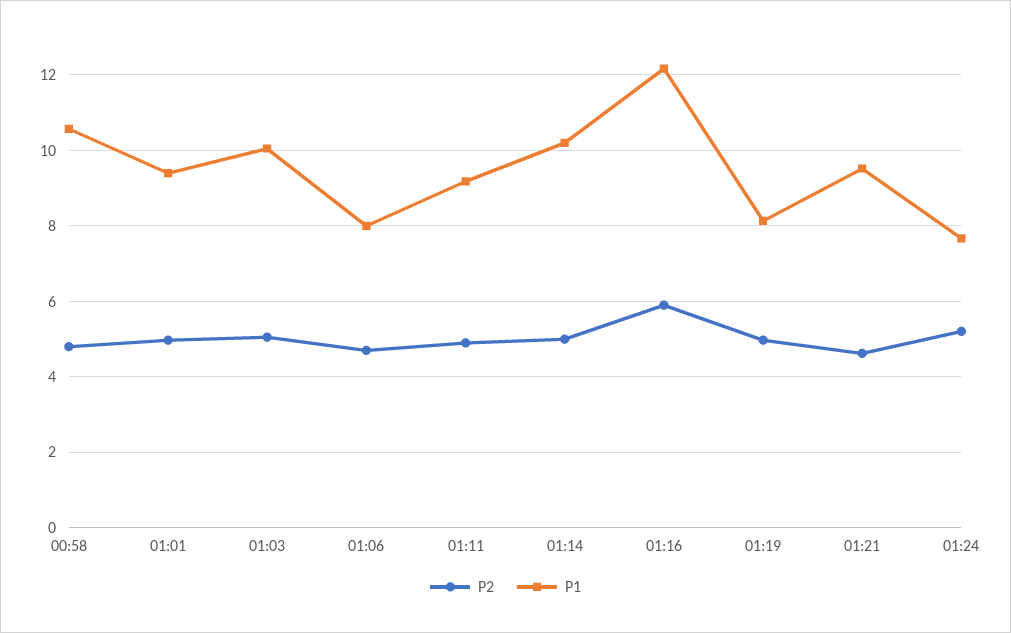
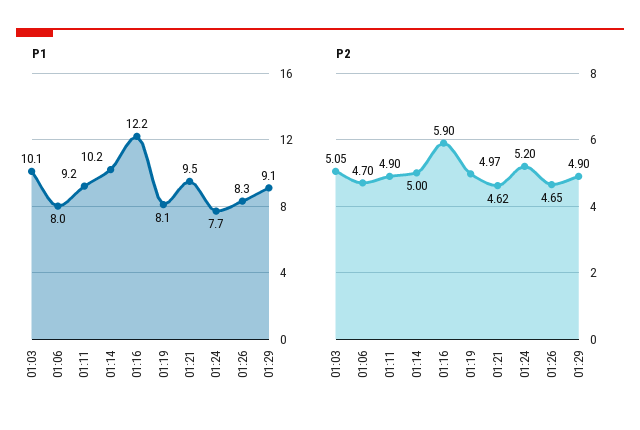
P2, 00:58: 4.8 -> none
P1, 00:58: 10.6 -> none
P2, 01:01: 5 -> none
P1, 01:01: 9.4 -> none
P1, 01:26: none -> 8.3
P1, 01:29: none -> 9.1
P2, 01:26: none -> 4.65
P2, 01:29: none -> 4.9

